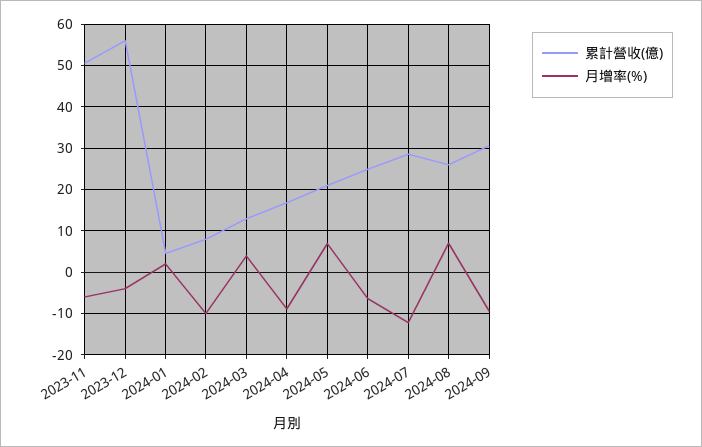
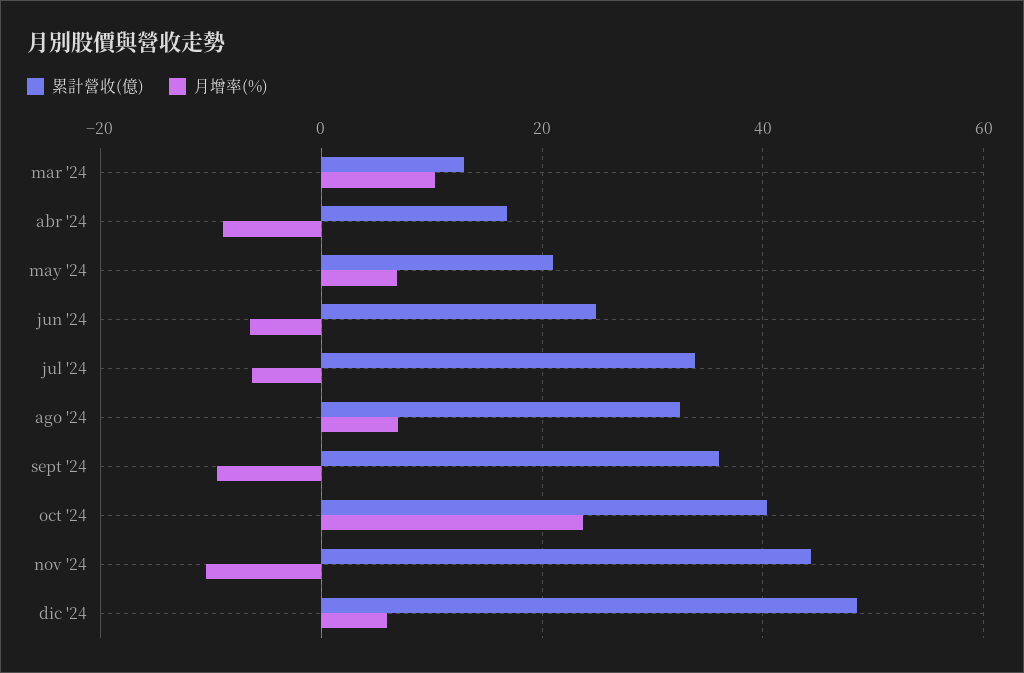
累計營收(億), 2023-11: 50 -> none
月增率(%), 2023-11: -6 -> none
累計營收(億), 2023-12: 56 -> none
月增率(%), 2023-12: -4 -> none
累計營收(億), 2024-01: 4 -> none
月增率(%), 2024-01: 2 -> none
累計營收(億), 2024-02: 8 -> none
月增率(%), 2024-02: -10 -> none
月增率(%), 2024-03: 4 -> 10
累計營收(億), 2024-07: 28 -> 34
月增率(%), 2024-07: -12 -> -6
累計營收(億), 2024-08: 26 -> 32
累計營收(億), 2024-09: 30 -> 36
累計營收(億), oct '24: none -> 40
月增率(%), oct '24: none -> 24
累計營收(億), nov '24: none -> 44
月增率(%), nov '24: none -> -10
累計營收(億), dic '24: none -> 48
月增率(%), dic '24: none -> 6

